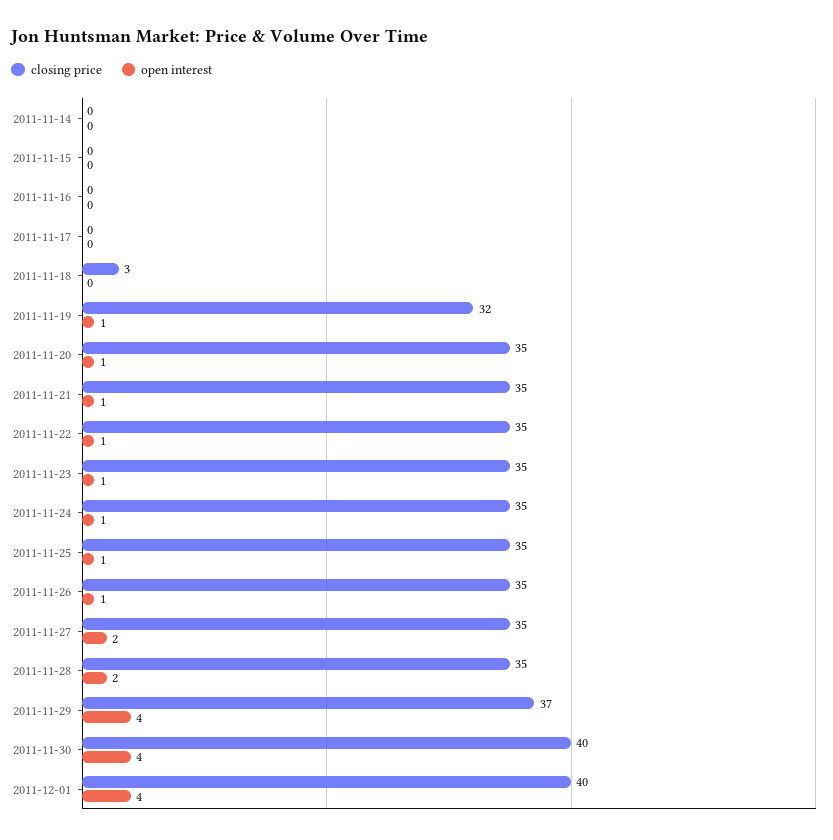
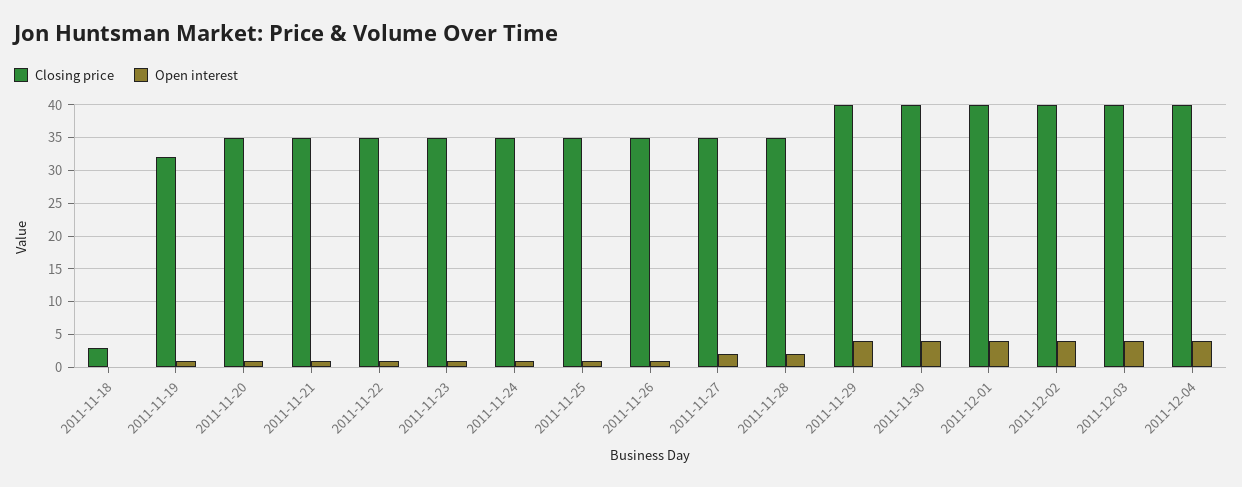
closing price, 2011-11-14: 0 -> none
open interest, 2011-11-14: 0 -> none
closing price, 2011-11-15: 0 -> none
open interest, 2011-11-15: 0 -> none
closing price, 2011-11-16: 0 -> none
open interest, 2011-11-16: 0 -> none
closing price, 2011-11-17: 0 -> none
open interest, 2011-11-17: 0 -> none
closing price, 2011-11-29: 37 -> 40
closing price, 2011-12-02: none -> 40
open interest, 2011-12-02: none -> 4
closing price, 2011-12-03: none -> 40
open interest, 2011-12-03: none -> 4
closing price, 2011-12-04: none -> 40
open interest, 2011-12-04: none -> 4

